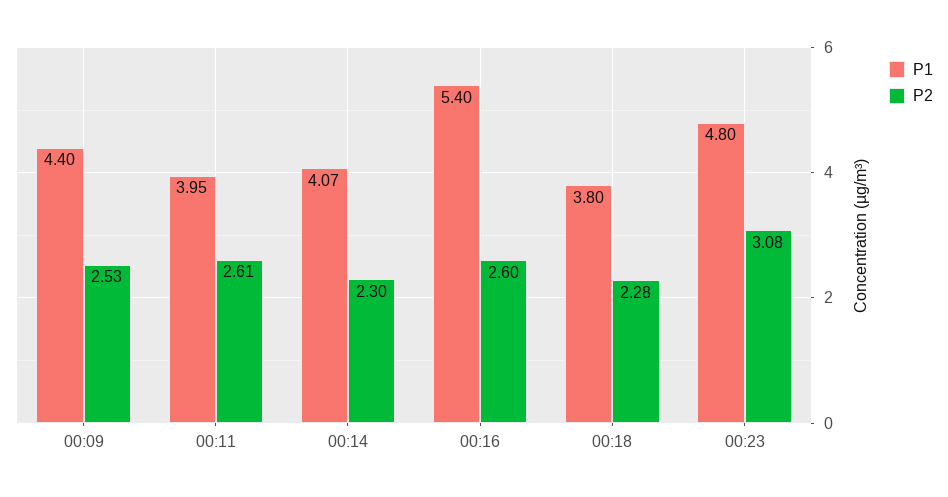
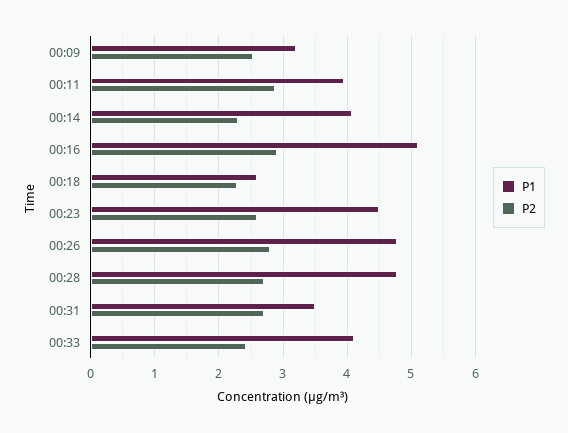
P1, 00:09: 4.4 -> 3.2
P2, 00:11: 2.61 -> 2.9
P1, 00:16: 5.4 -> 5.1
P2, 00:16: 2.6 -> 2.9
P1, 00:18: 3.8 -> 2.6
P1, 00:23: 4.8 -> 4.5
P2, 00:23: 3.08 -> 2.6
P1, 00:26: none -> 4.8
P2, 00:26: none -> 2.8
P1, 00:28: none -> 4.8
P2, 00:28: none -> 2.7
P1, 00:31: none -> 3.5
P2, 00:31: none -> 2.7
P1, 00:33: none -> 4.1
P2, 00:33: none -> 2.4

